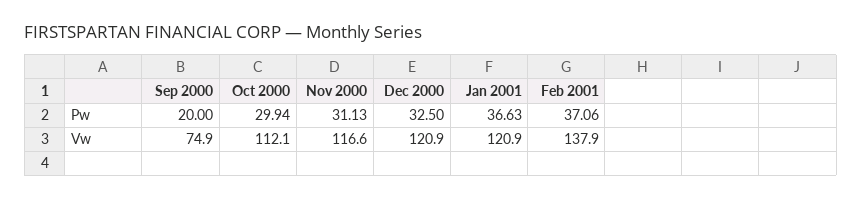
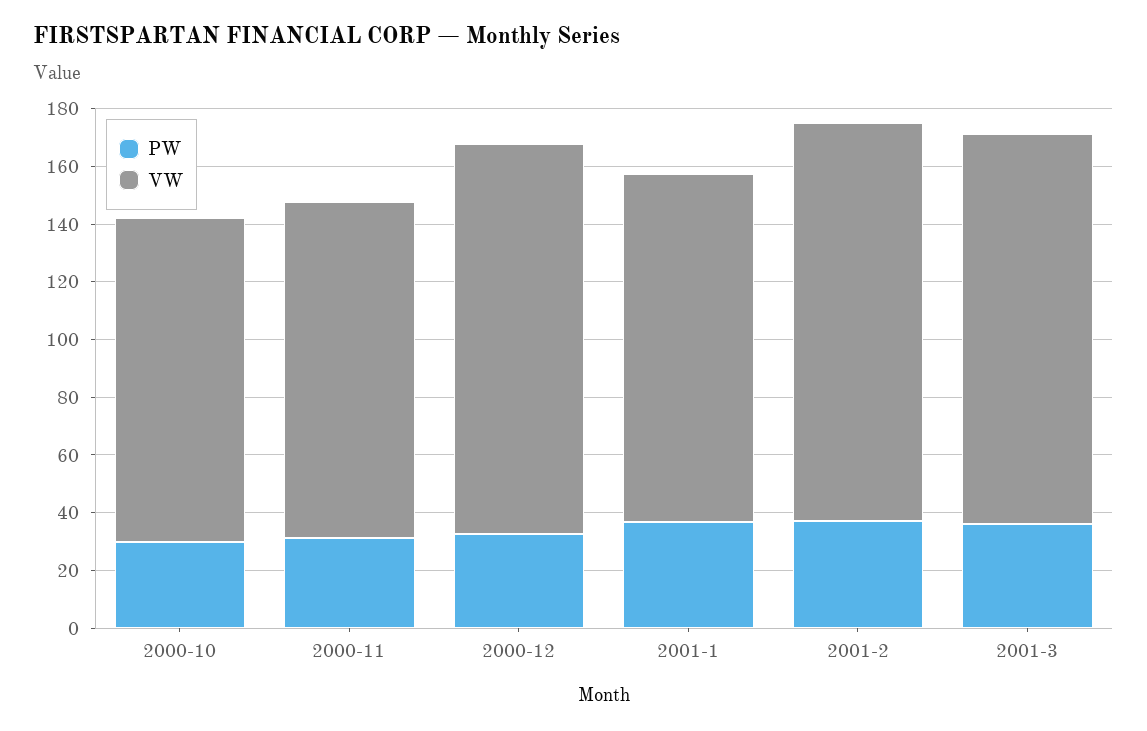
Pw, Sep 2000: 20 -> none
Vw, Sep 2000: 74.9 -> none
Vw, Dec 2000: 120.9 -> 135
Pw, 2001-3: none -> 35
Vw, 2001-3: none -> 135

